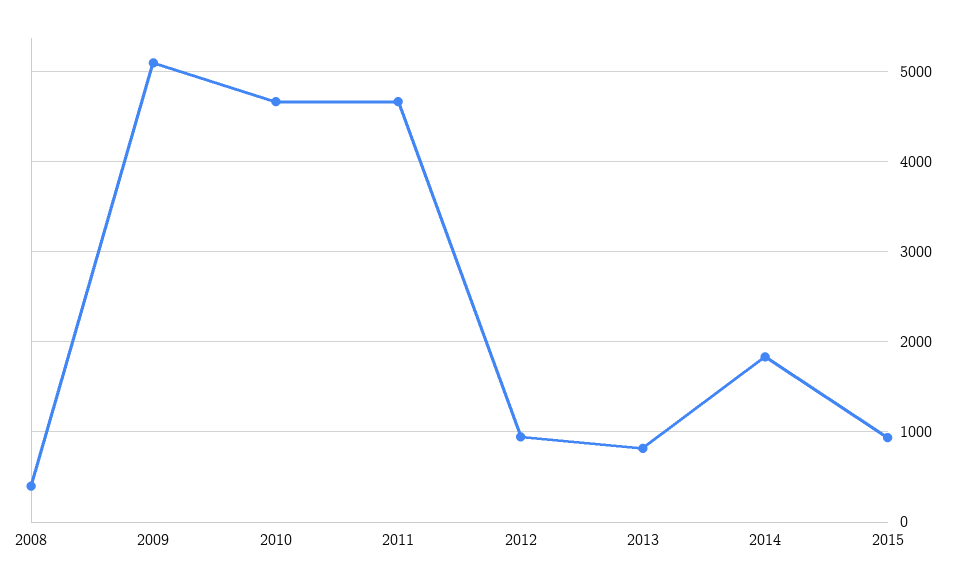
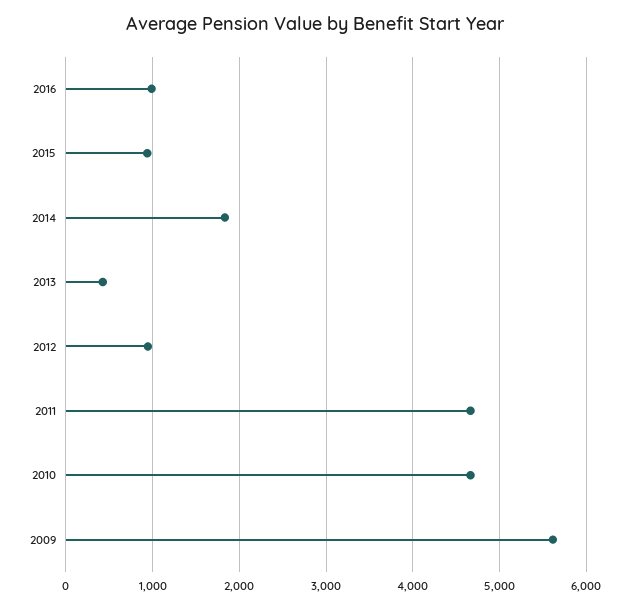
2008: 400 -> none
2009: 5100 -> 5600
2013: 800 -> 400
2016: none -> 1000

